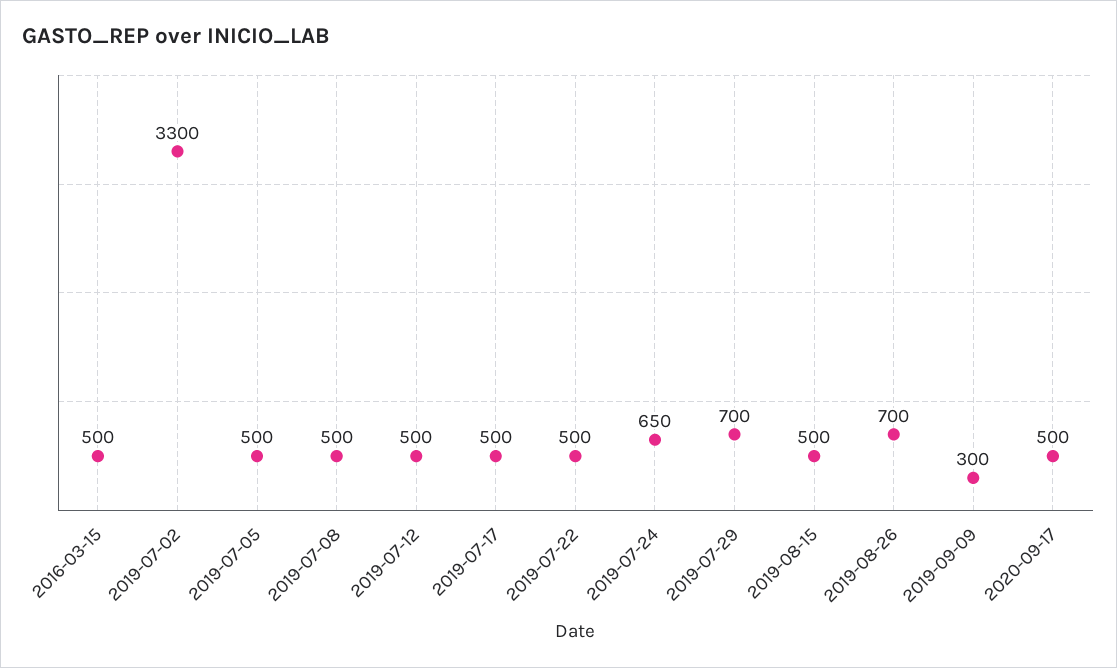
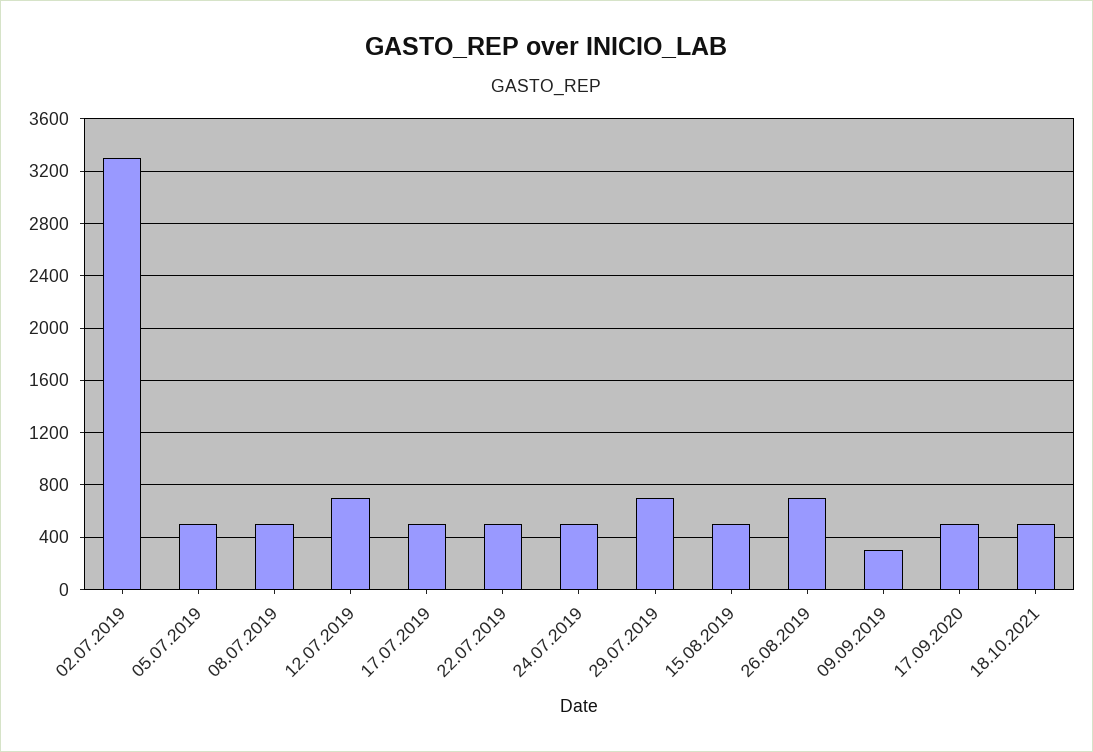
2016-03-15: 500 -> none
2019-07-12: 500 -> 700
2019-07-24: 650 -> 500
18.10.2021: none -> 500

